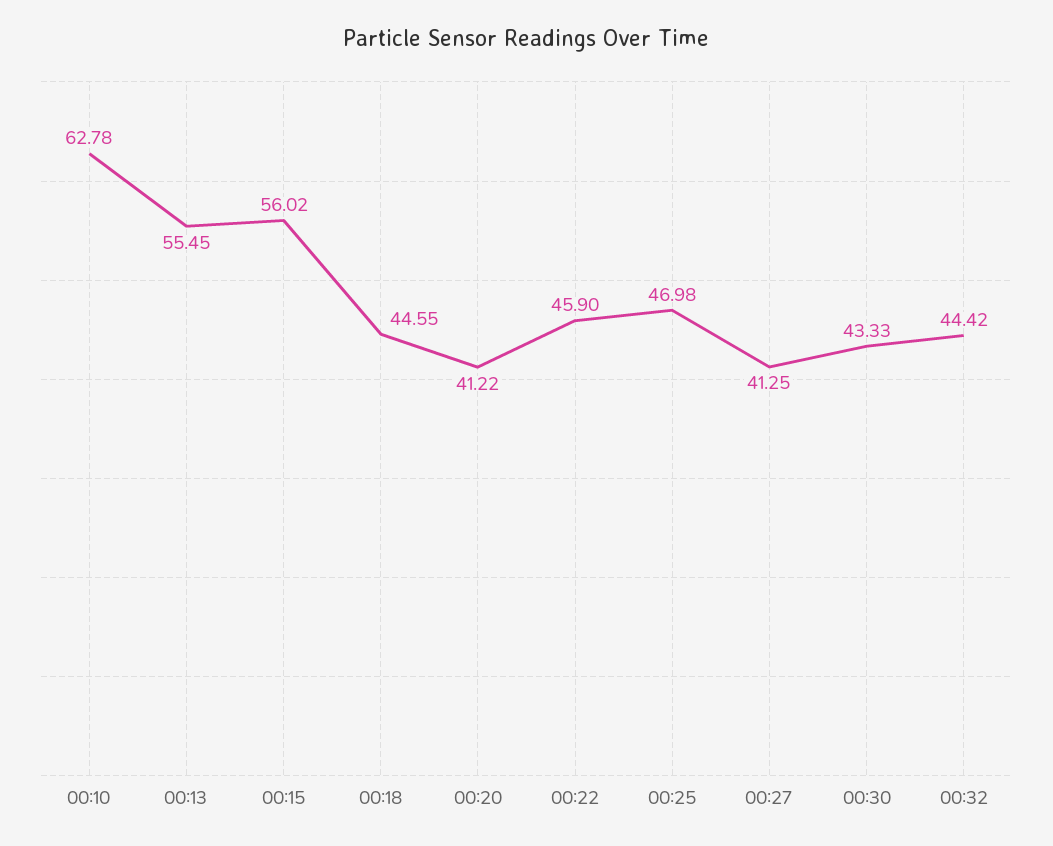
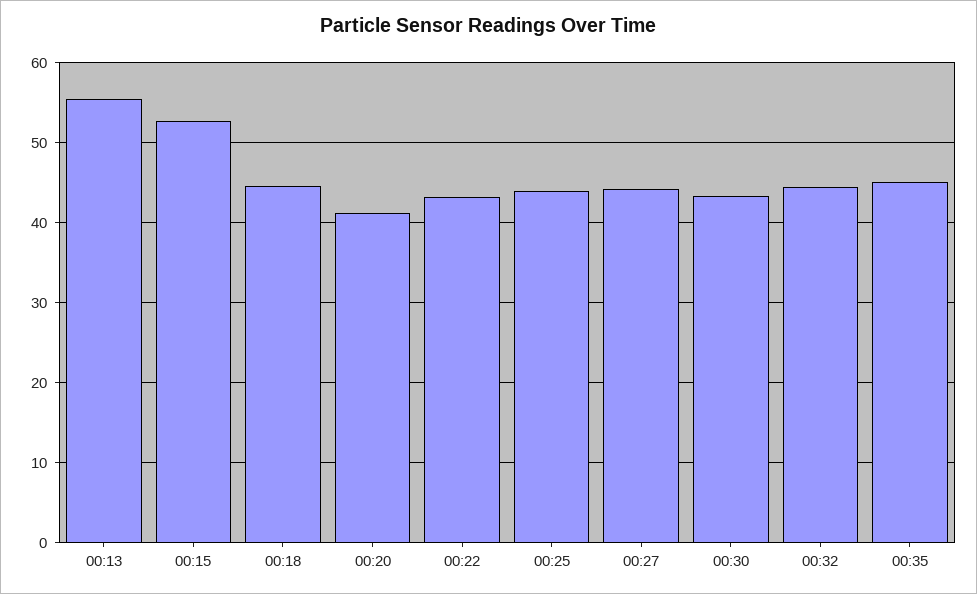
00:10: 62.78 -> none
00:15: 56.02 -> 53
00:22: 45.9 -> 43
00:25: 46.98 -> 44
00:27: 41.25 -> 44
00:35: none -> 45

